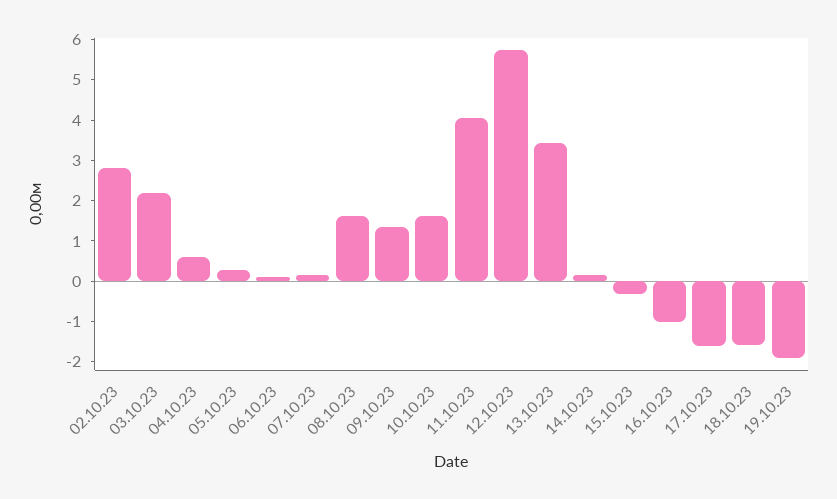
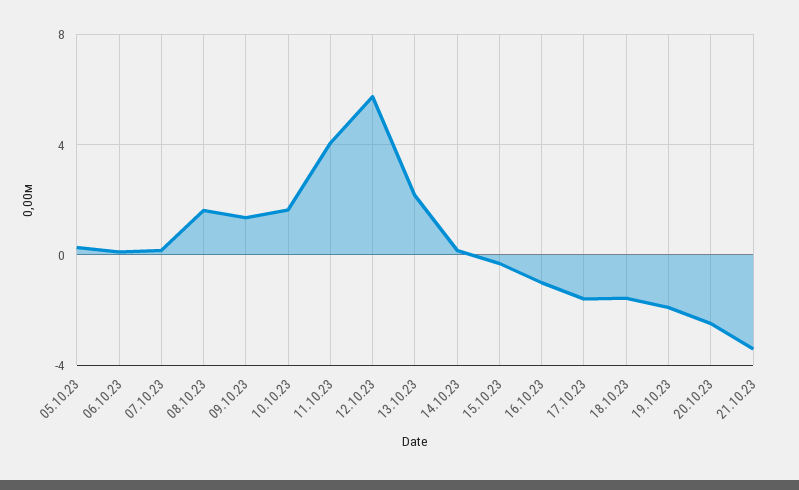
02.10.23: 2.8 -> none
03.10.23: 2.2 -> none
04.10.23: 0.6 -> none
13.10.23: 3.4 -> 2
20.10.23: none -> -2.5
21.10.23: none -> -3.5

